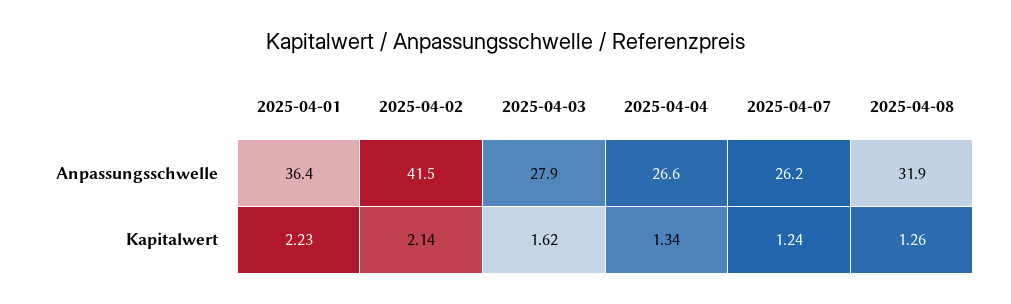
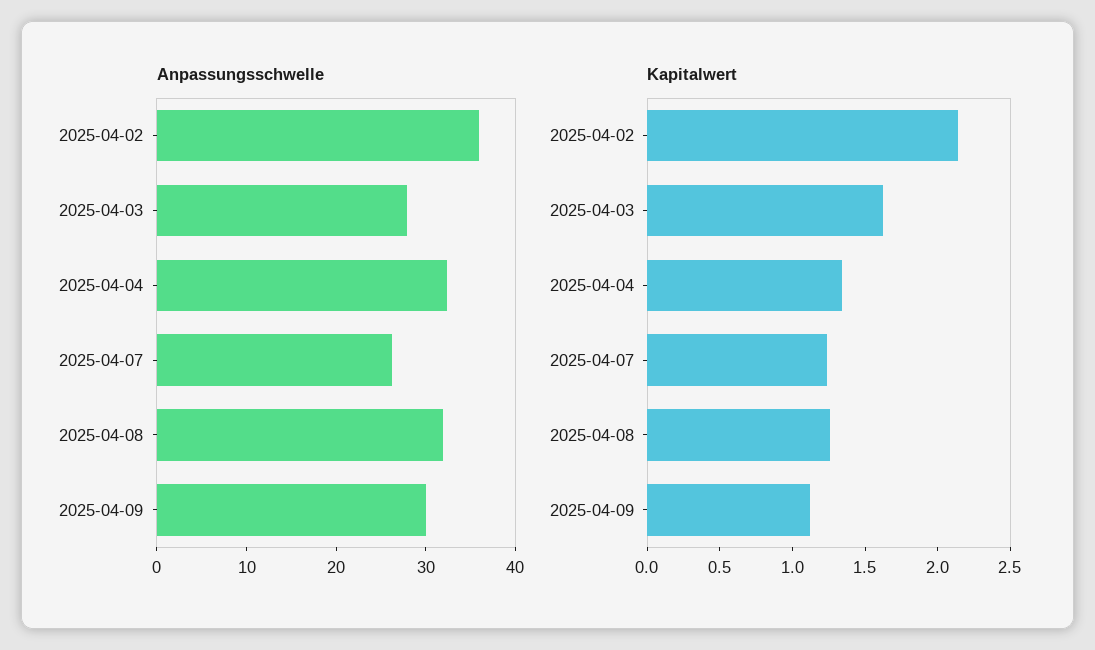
Anpassungsschwelle, 2025-04-01: 36.4 -> none
Anpassungsschwelle, 2025-04-02: 41.5 -> 36
Anpassungsschwelle, 2025-04-04: 26.6 -> 32
Kapitalwert, 2025-04-01: 2.23 -> none
Anpassungsschwelle, 2025-04-09: none -> 30
Kapitalwert, 2025-04-09: none -> 1.1

